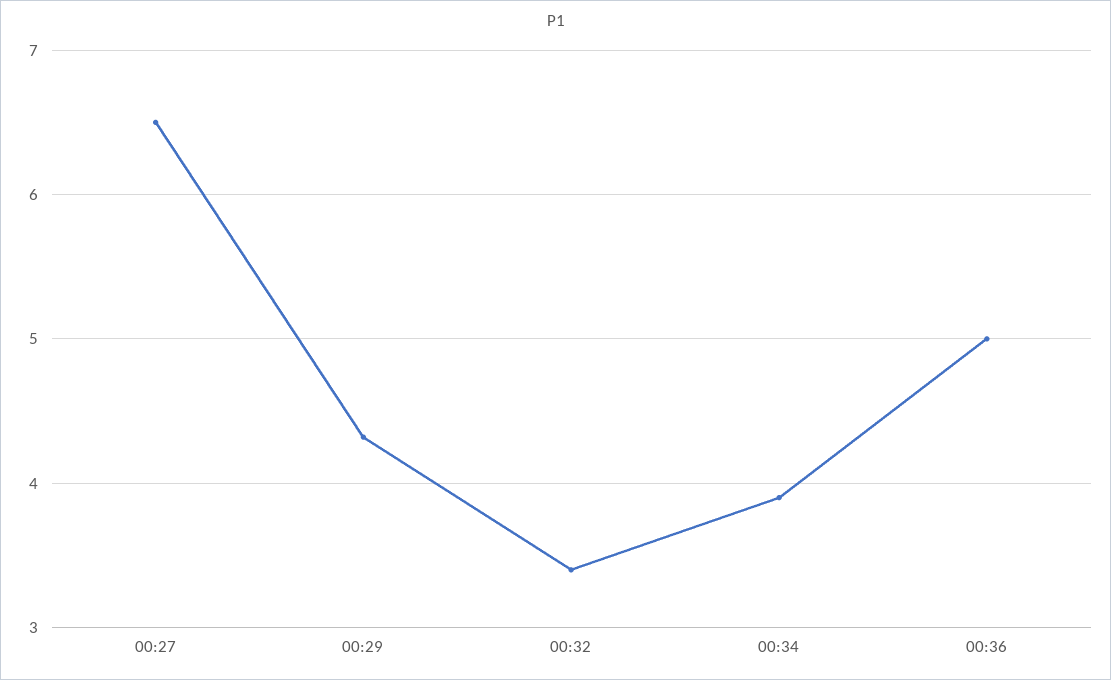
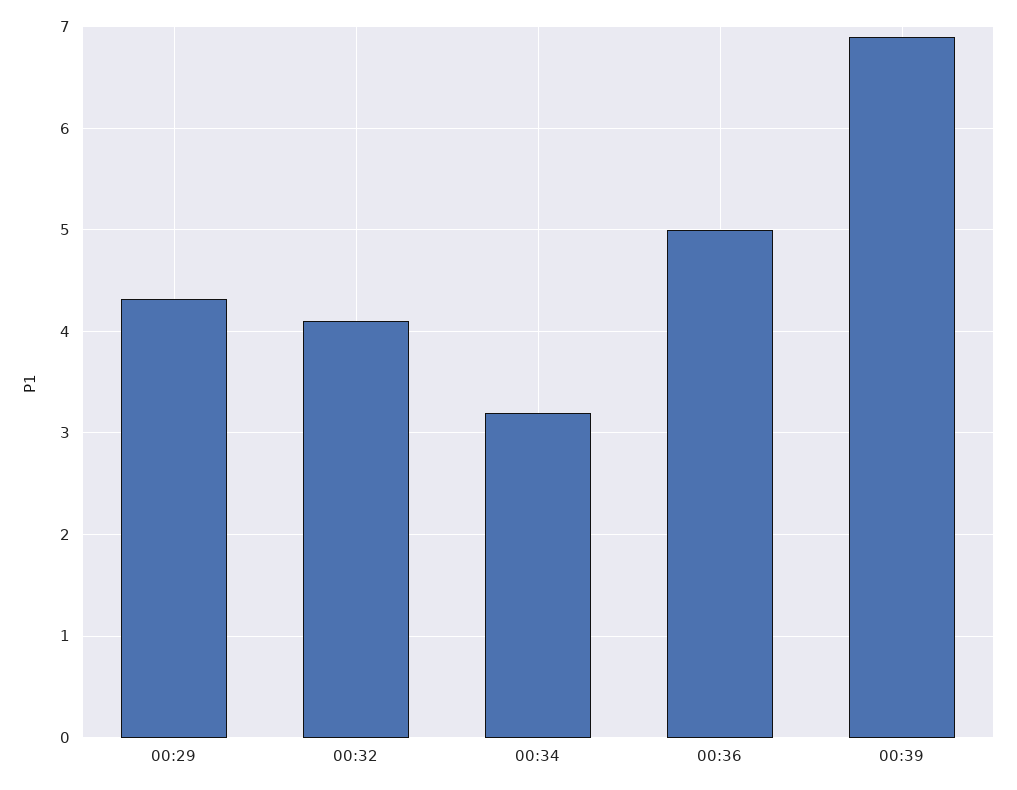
00:27: 6.5 -> none
00:32: 3.4 -> 4.1
00:34: 3.9 -> 3.2
00:39: none -> 6.9

